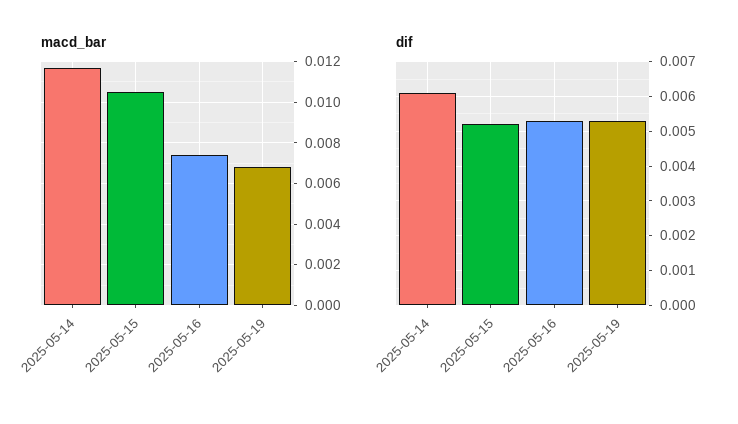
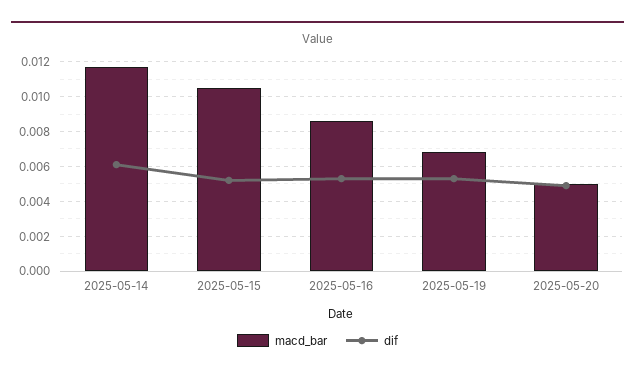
macd_bar, 2025-05-16: 0.0075 -> 0.0085
macd_bar, 2025-05-20: none -> 0.005
dif, 2025-05-20: none -> 0.005

